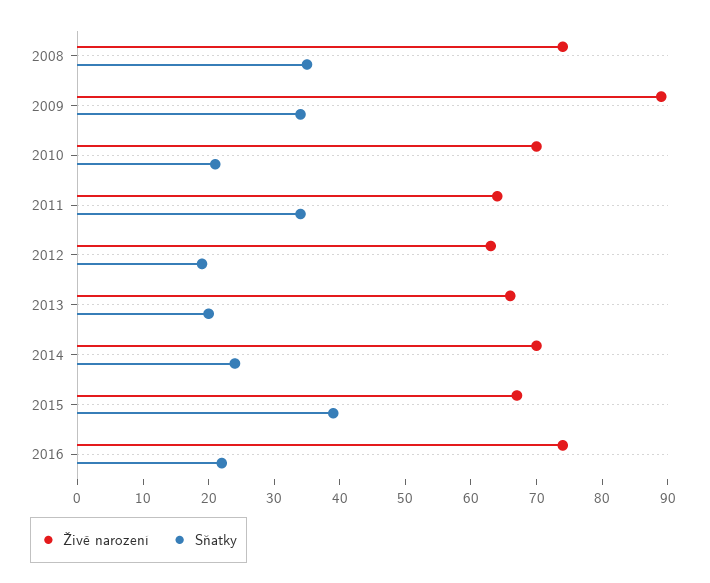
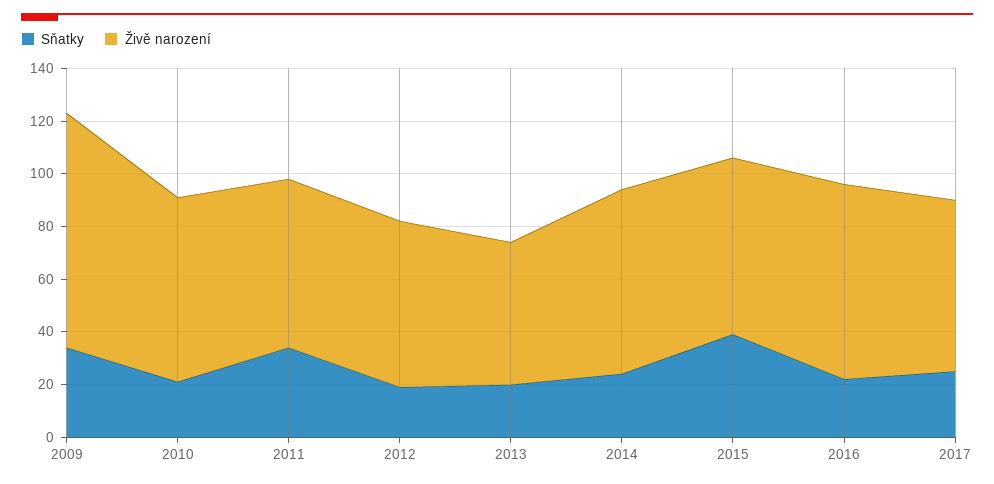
Živě narození, 2008: 75 -> none
Sňatky, 2008: 35 -> none
Živě narození, 2013: 65 -> 55
Sňatky, 2017: none -> 25
Živě narození, 2017: none -> 65

